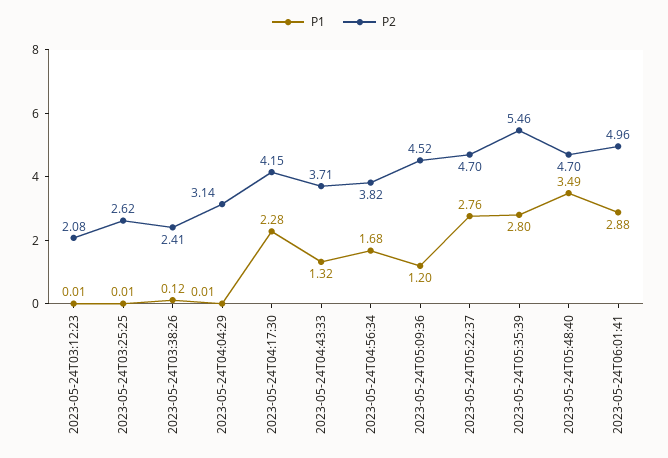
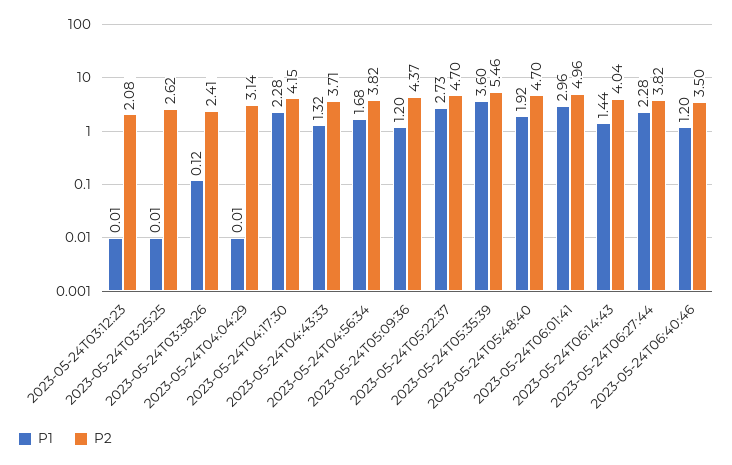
P2, 2023-05-24T05:09:36: 4.52 -> 4.37
P1, 2023-05-24T05:22:37: 2.76 -> 2.73
P1, 2023-05-24T05:35:39: 2.8 -> 3.6
P1, 2023-05-24T05:48:40: 3.49 -> 1.92
P1, 2023-05-24T06:01:41: 2.88 -> 2.96
P1, 2023-05-24T06:14:43: none -> 1.44
P2, 2023-05-24T06:14:43: none -> 4.04
P1, 2023-05-24T06:27:44: none -> 2.28
P2, 2023-05-24T06:27:44: none -> 3.82
P1, 2023-05-24T06:40:46: none -> 1.2
P2, 2023-05-24T06:40:46: none -> 3.5

